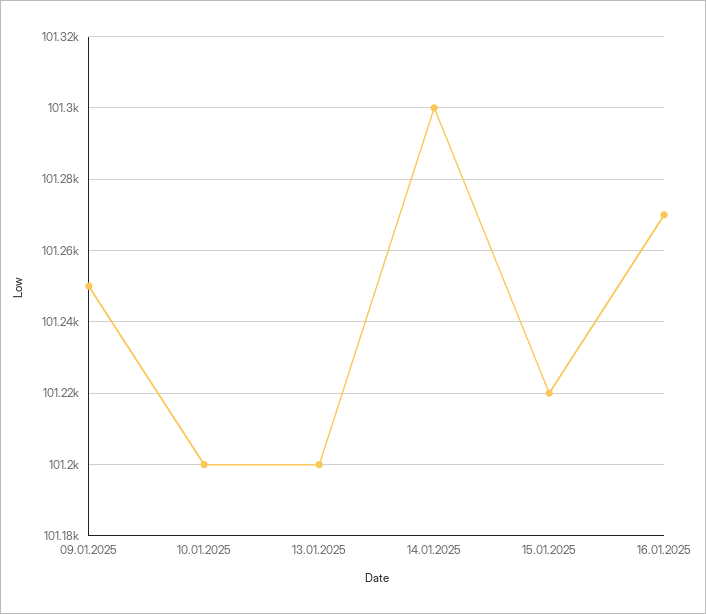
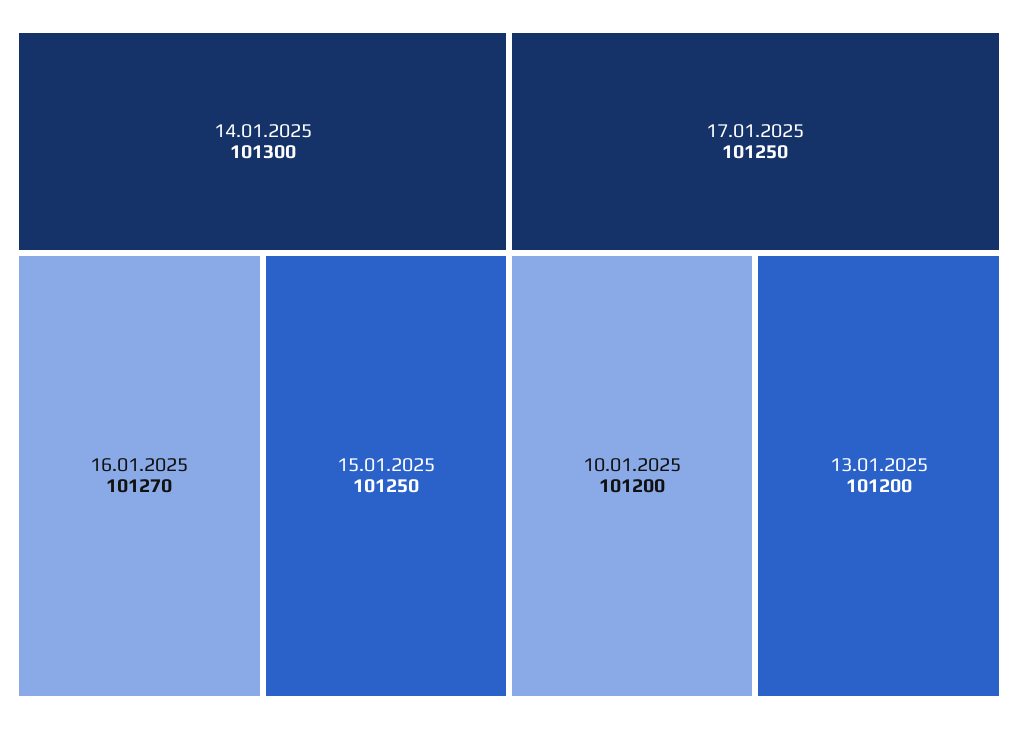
09.01.2025: 101250 -> none
15.01.2025: 101220 -> 101250
17.01.2025: none -> 101250

